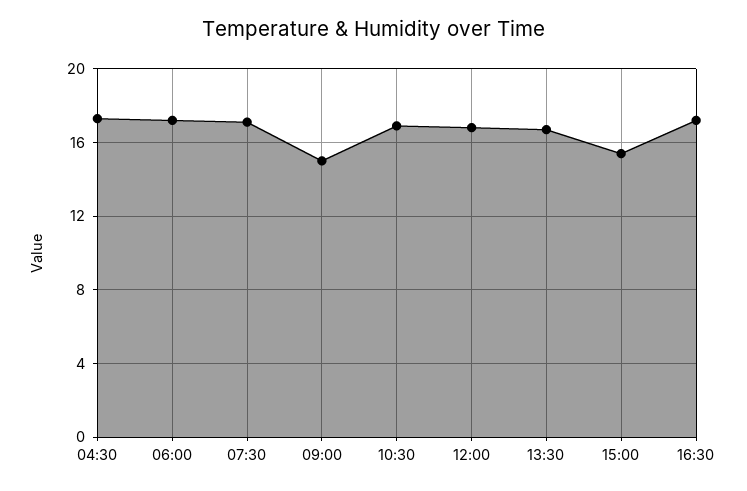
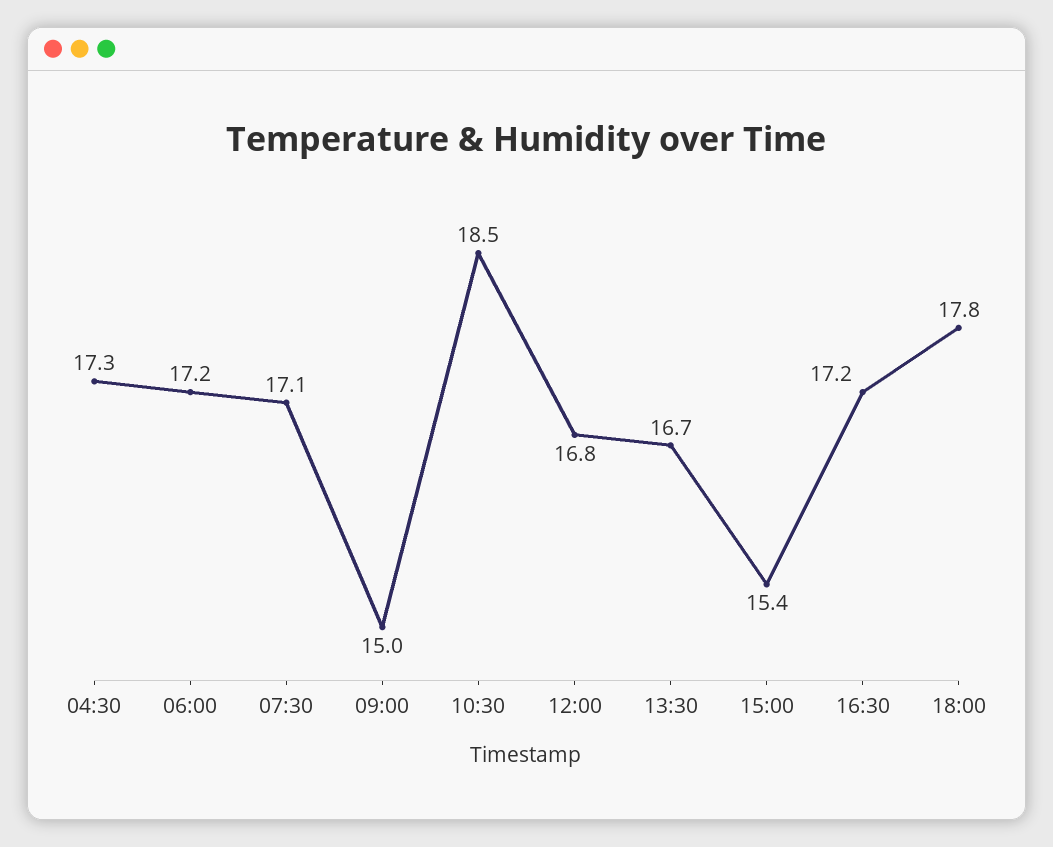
10:30: 17 -> 18.5
18:00: none -> 17.8

